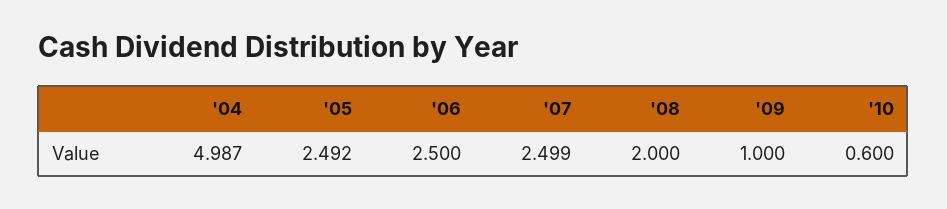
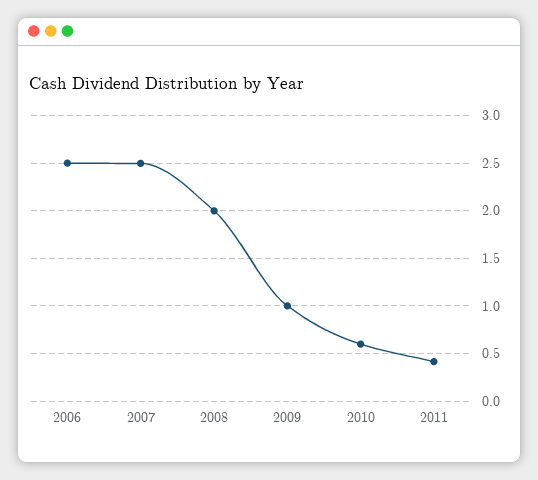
'04: 4.987 -> none
'05: 2.492 -> none
2011: none -> 0.4

